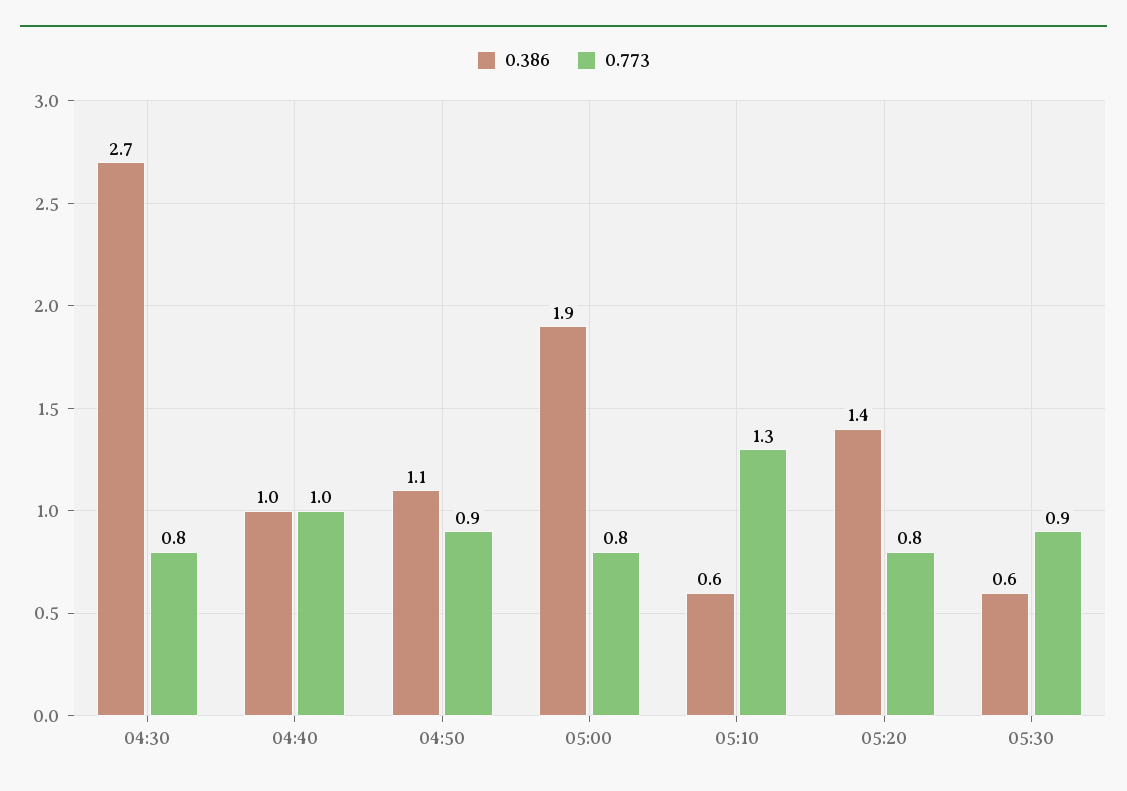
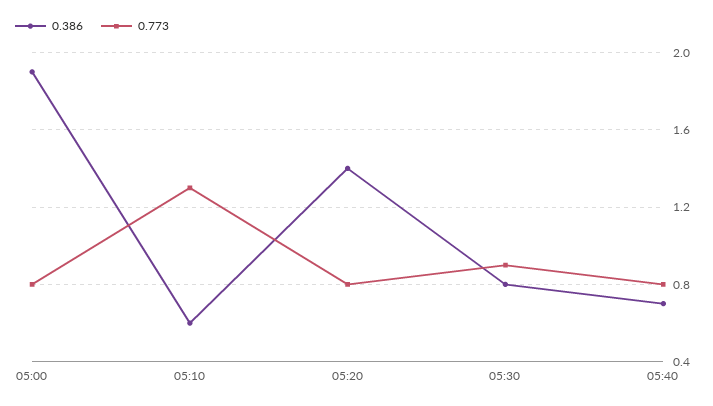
0.386, 04:30: 2.7 -> none
0.773, 04:30: 0.8 -> none
0.386, 04:40: 1 -> none
0.773, 04:40: 1 -> none
0.386, 04:50: 1.1 -> none
0.773, 04:50: 0.9 -> none
0.386, 05:30: 0.6 -> 0.8
0.386, 05:40: none -> 0.7
0.773, 05:40: none -> 0.8

